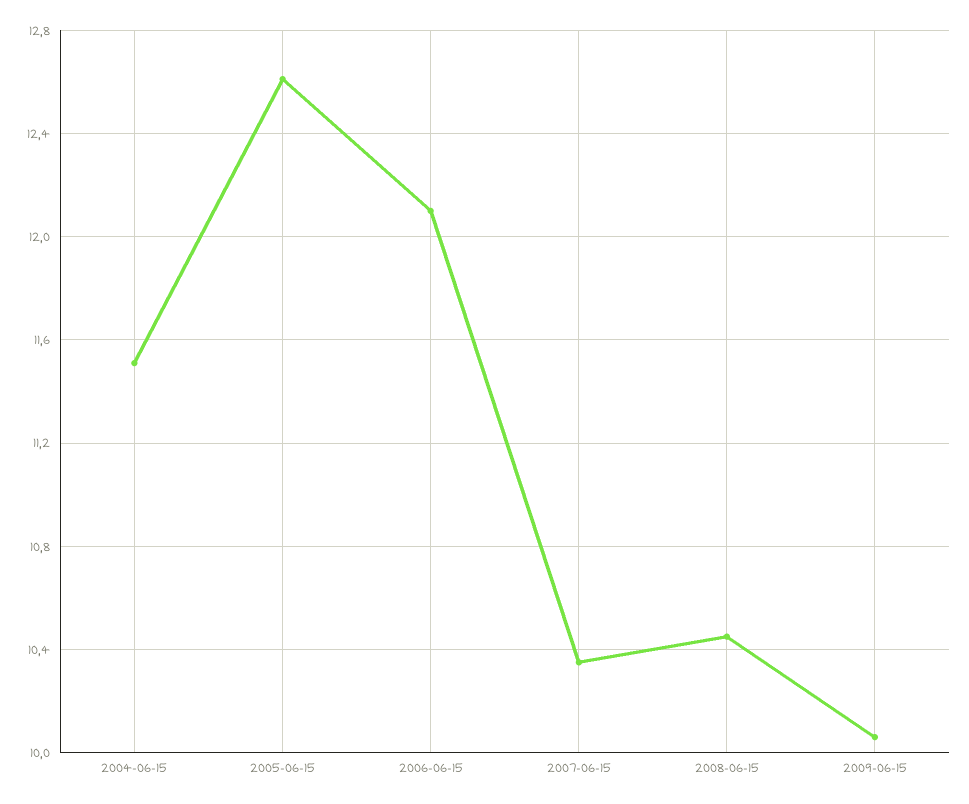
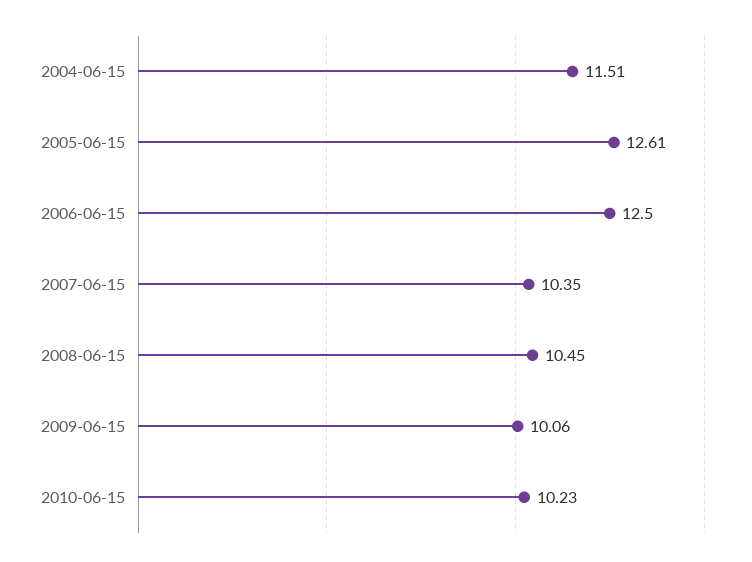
2006-06-15: 12.1 -> 12.5
2010-06-15: none -> 10.23

